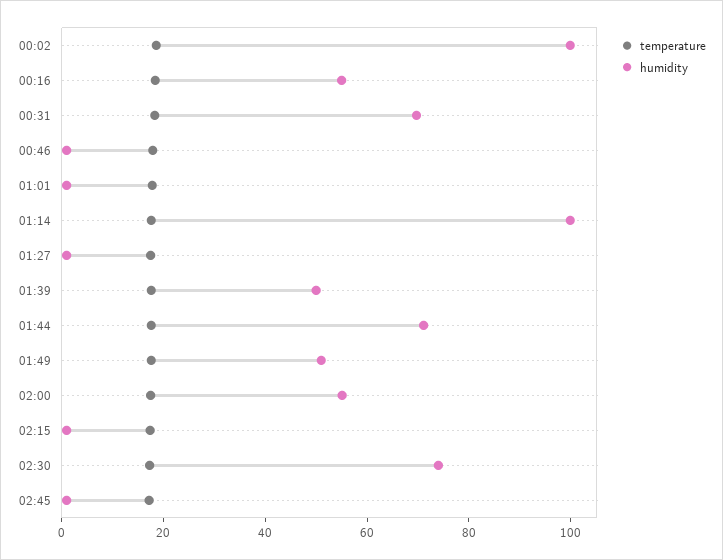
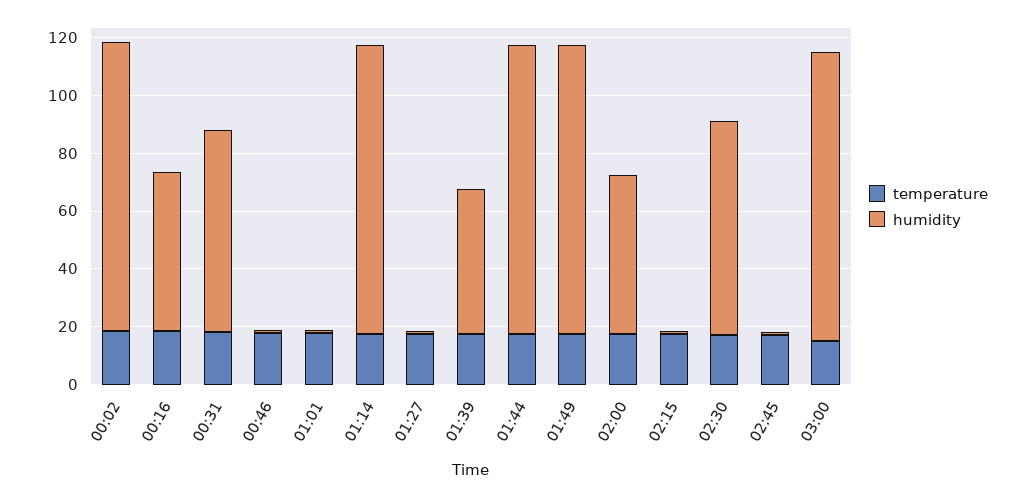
humidity, 01:44: 70 -> 100
humidity, 01:49: 50 -> 100
temperature, 03:00: none -> 15
humidity, 03:00: none -> 100

